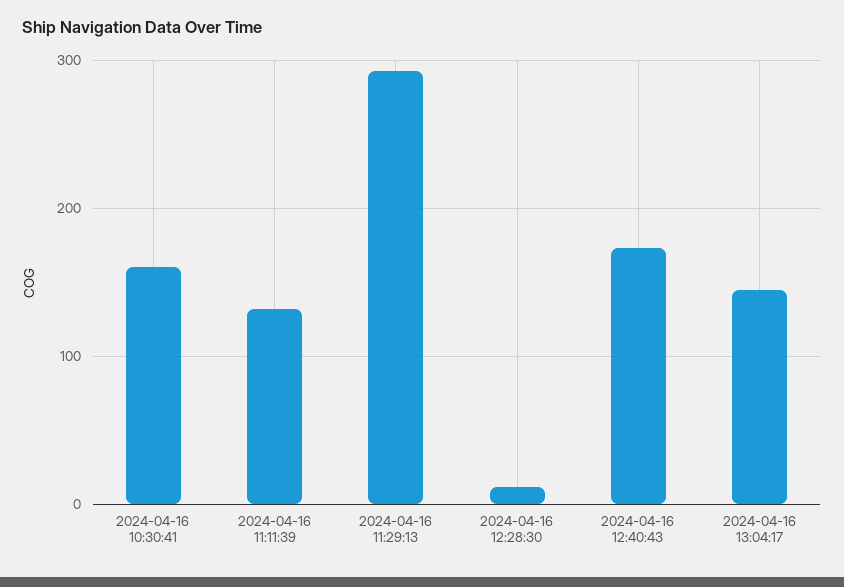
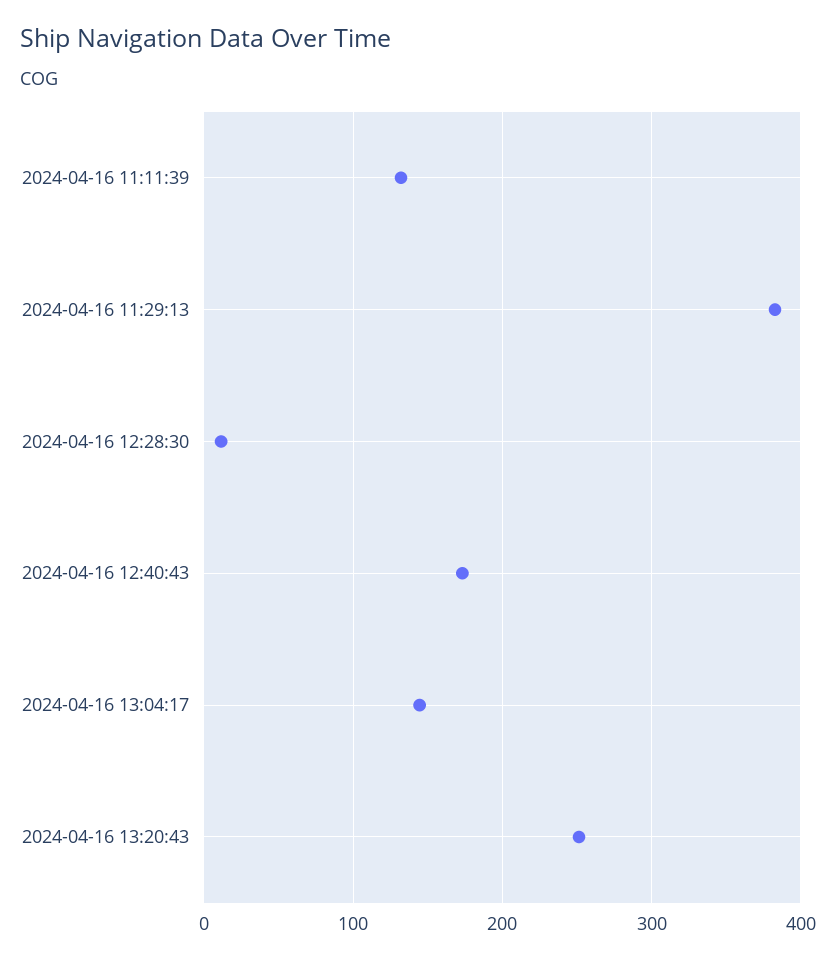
2024-04-16 10:30:41: 160 -> none
2024-04-16 11:29:13: 290 -> 380
2024-04-16 13:20:43: none -> 250

